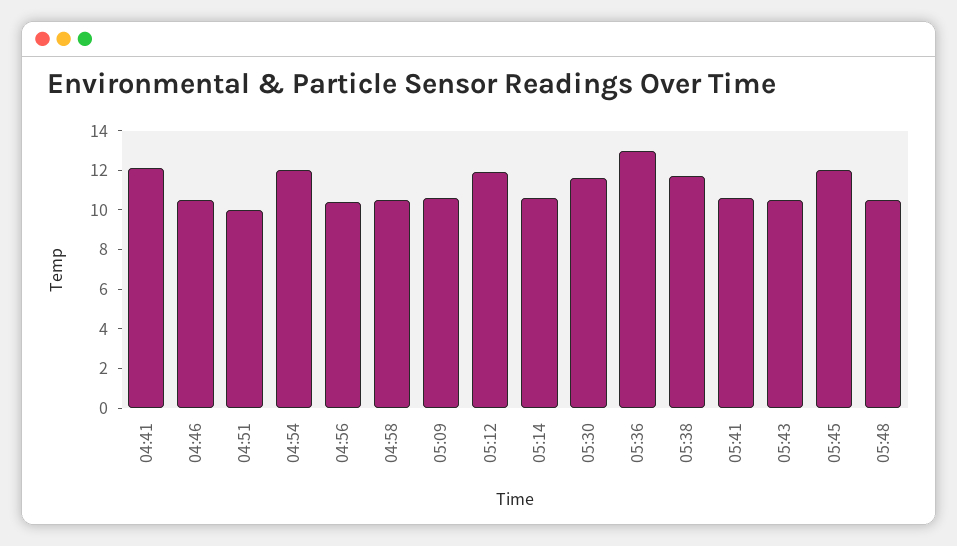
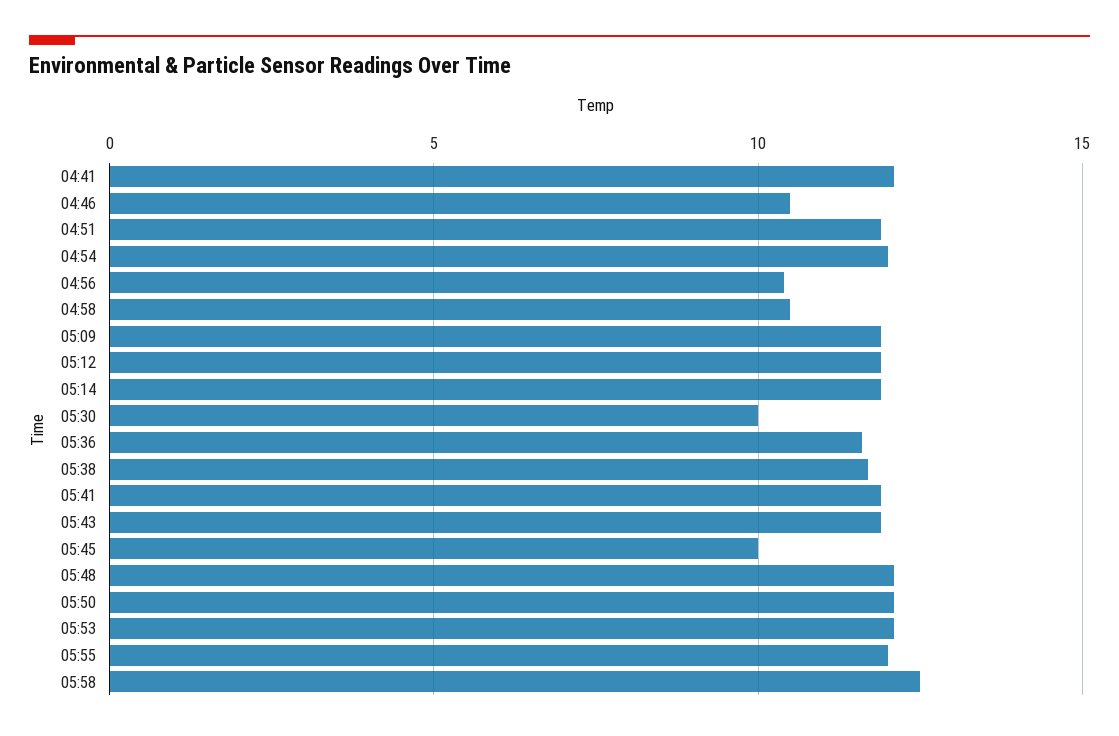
04:51: 10 -> 12
05:09: 10.5 -> 12
05:14: 10.5 -> 12
05:30: 11.5 -> 10
05:36: 13 -> 11.5
05:41: 10.5 -> 12
05:43: 10.5 -> 12
05:45: 12 -> 10
05:48: 10.5 -> 12
05:50: none -> 12
05:53: none -> 12
05:55: none -> 12
05:58: none -> 12.5

